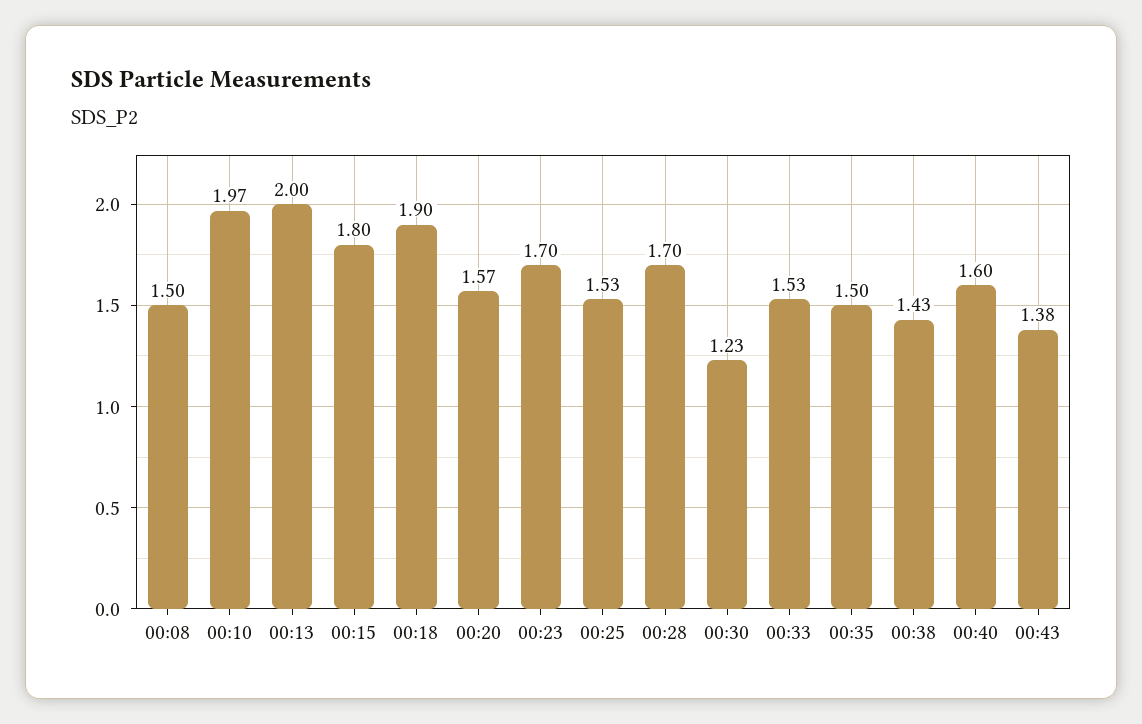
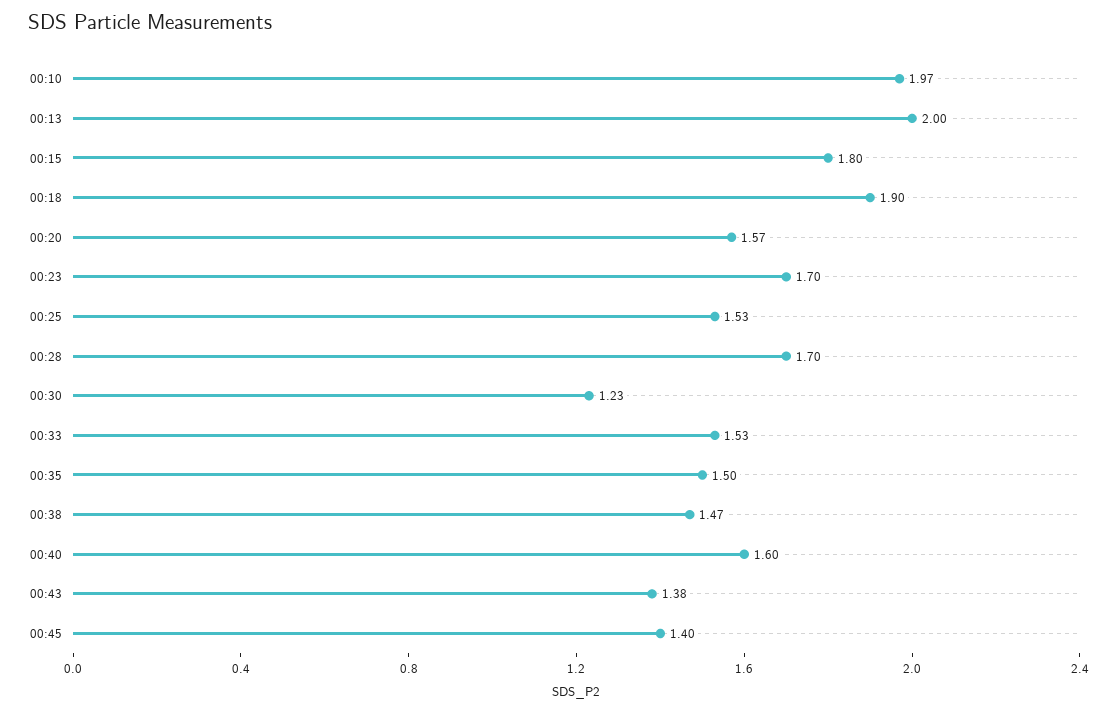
00:08: 1.5 -> none
00:38: 1.43 -> 1.47
00:45: none -> 1.4

